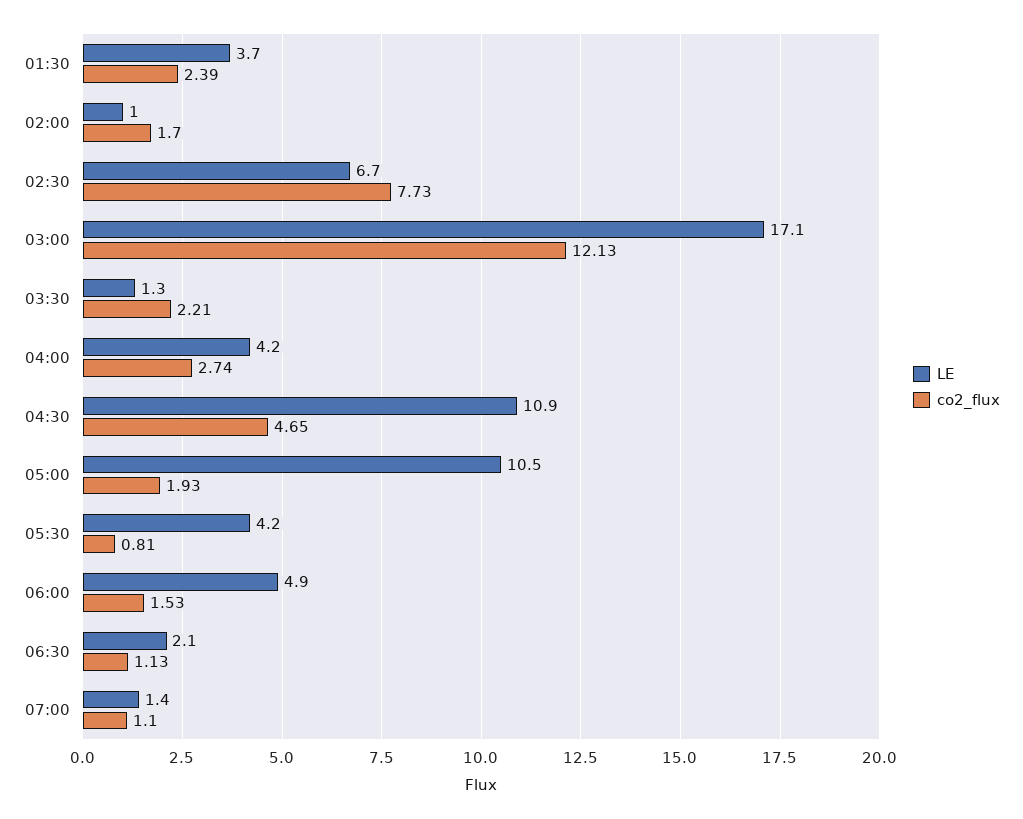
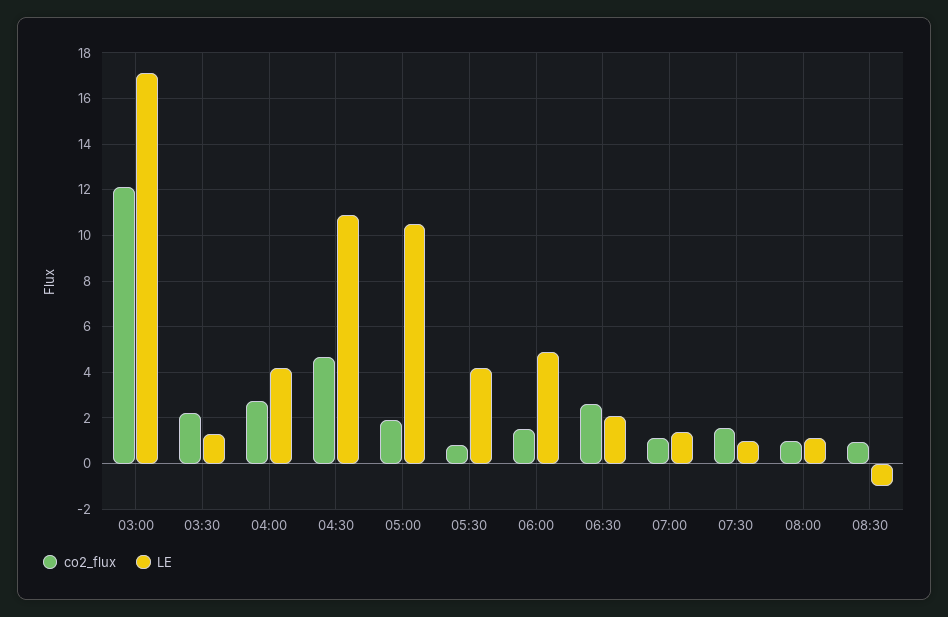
LE, 01:30: 3.7 -> none
co2_flux, 01:30: 2.39 -> none
LE, 02:00: 1 -> none
co2_flux, 02:00: 1.7 -> none
LE, 02:30: 6.7 -> none
co2_flux, 02:30: 7.73 -> none
co2_flux, 06:30: 1.13 -> 2.5
co2_flux, 07:30: none -> 1.5
LE, 07:30: none -> 1
co2_flux, 08:00: none -> 1
LE, 08:00: none -> 1
co2_flux, 08:30: none -> 1
LE, 08:30: none -> -1

